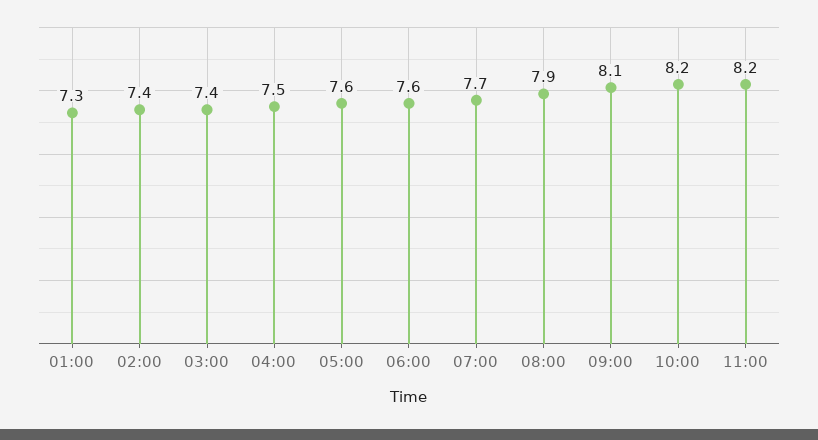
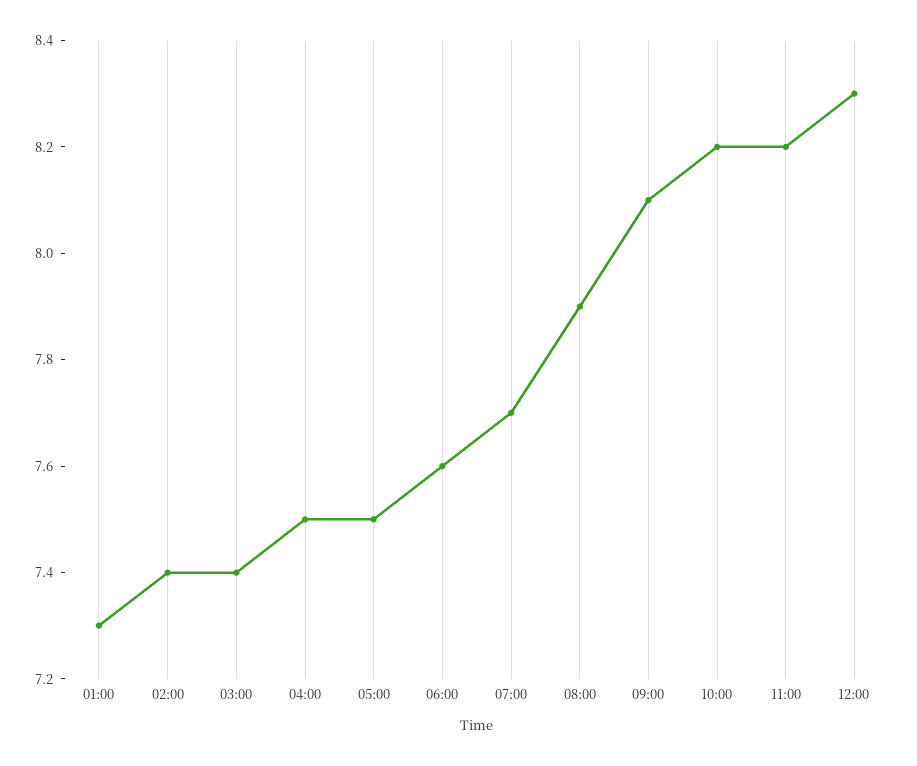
05:00: 7.6 -> 7.5
12:00: none -> 8.3

